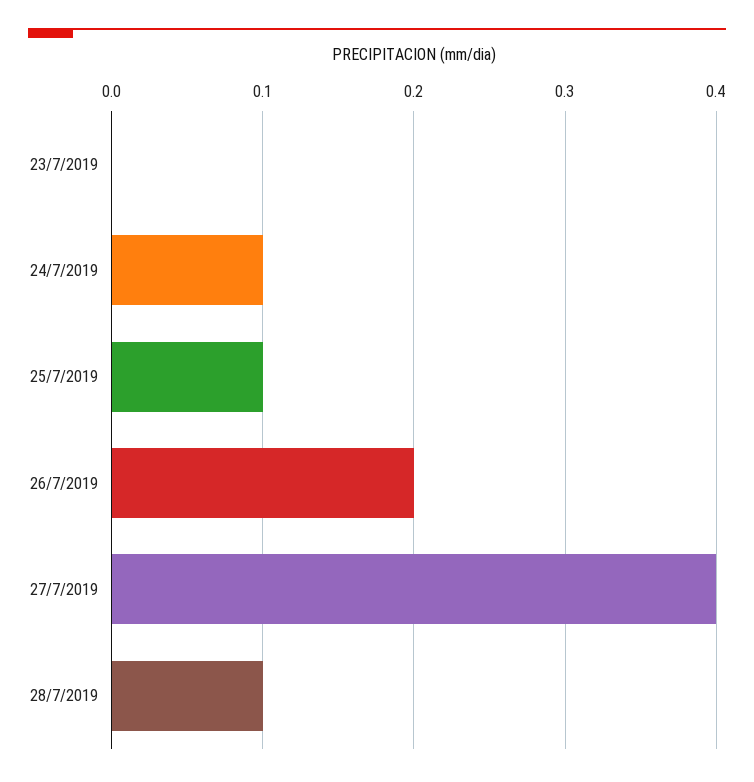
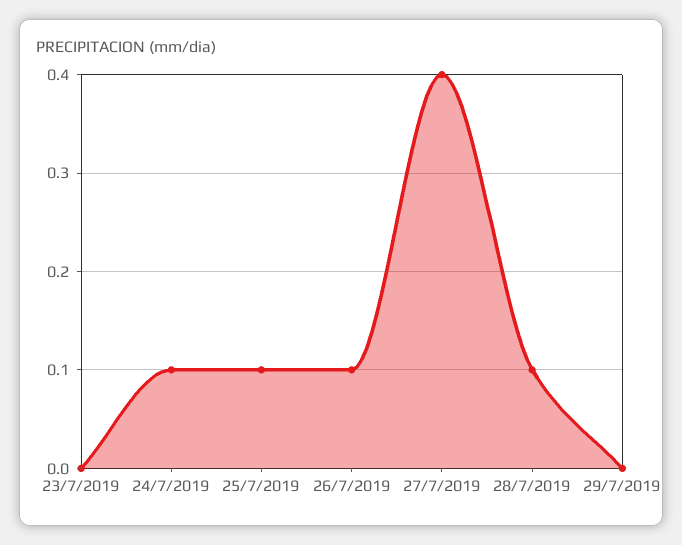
26/7/2019: 0.2 -> 0.1
29/7/2019: none -> 0

